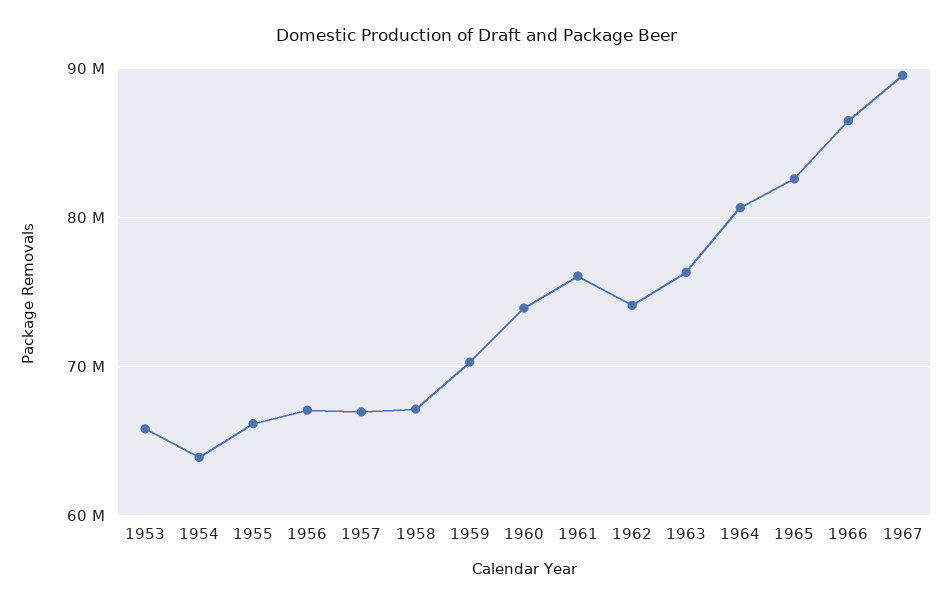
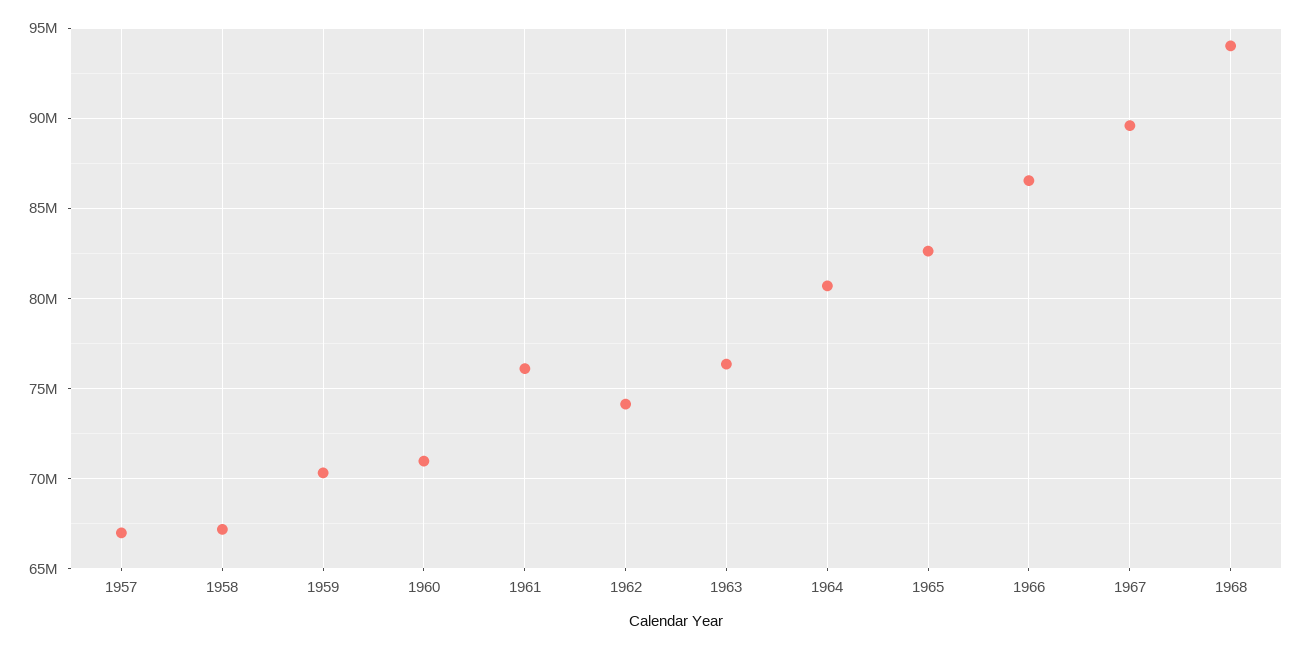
1953: 66000000 -> none
1954: 64000000 -> none
1955: 66000000 -> none
1956: 67000000 -> none
1960: 74000000 -> 71000000
1968: none -> 94000000

